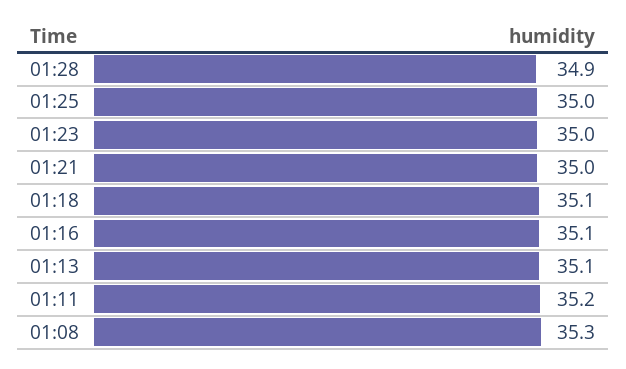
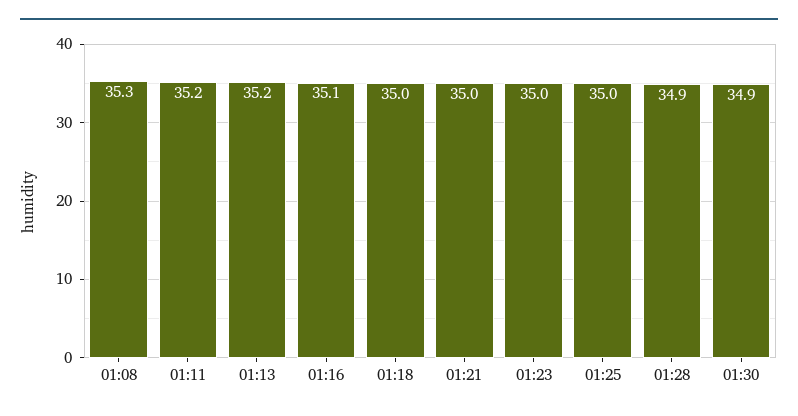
01:18: 35.1 -> 35
01:13: 35.1 -> 35.2
01:30: none -> 34.9

